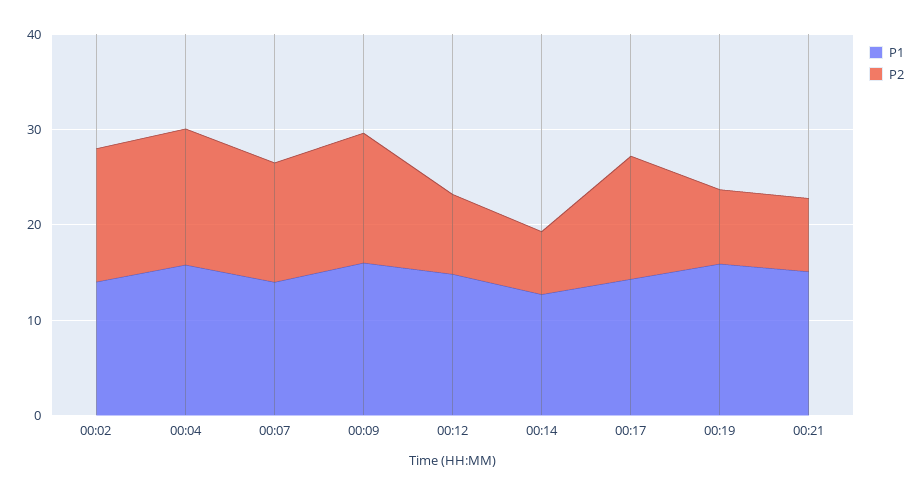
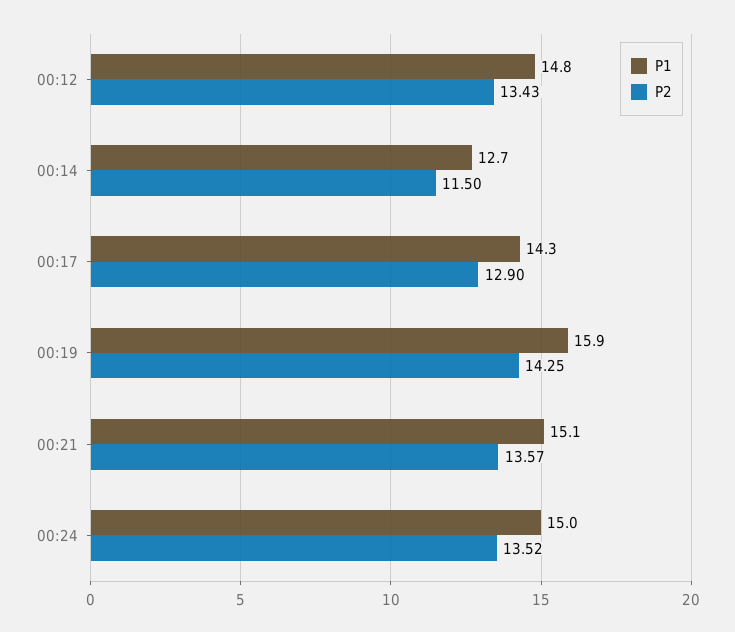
P1, 00:02: 14 -> none
P2, 00:02: 14 -> none
P1, 00:04: 16 -> none
P2, 00:04: 14 -> none
P1, 00:07: 14 -> none
P2, 00:07: 12 -> none
P1, 00:09: 16 -> none
P2, 00:09: 14 -> none
P2, 00:12: 8 -> 13.43
P2, 00:14: 6 -> 11.5
P2, 00:19: 8 -> 14.25
P2, 00:21: 8 -> 13.57
P1, 00:24: none -> 15
P2, 00:24: none -> 13.52

